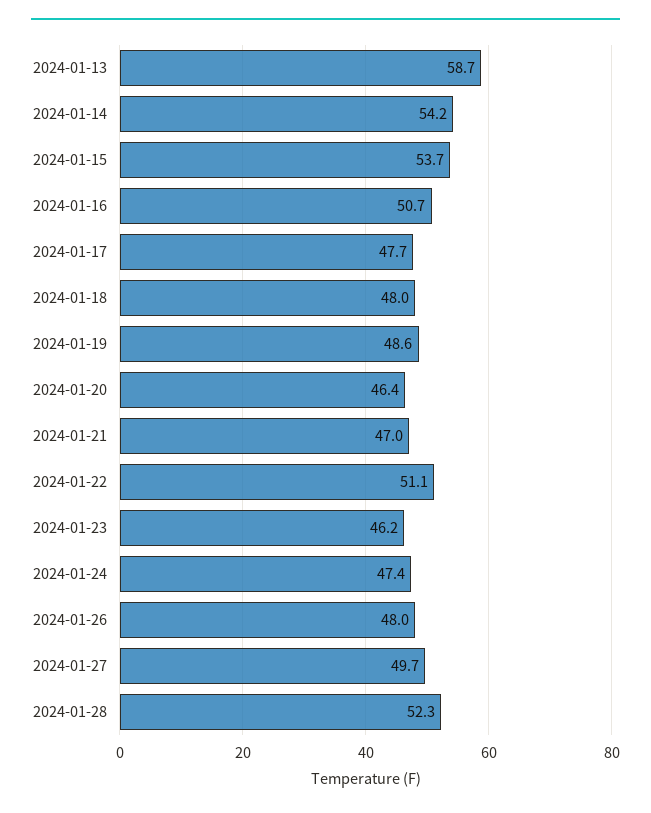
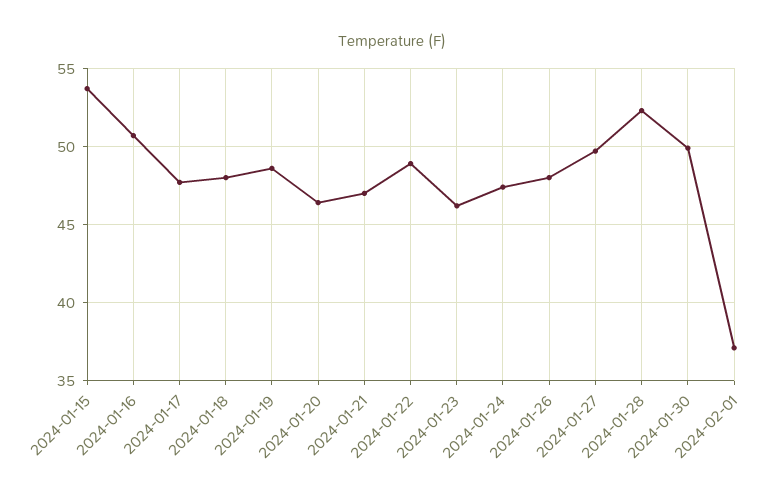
2024-01-13: 58.7 -> none
2024-01-14: 54.2 -> none
2024-01-22: 51.1 -> 49
2024-01-30: none -> 50
2024-02-01: none -> 37

